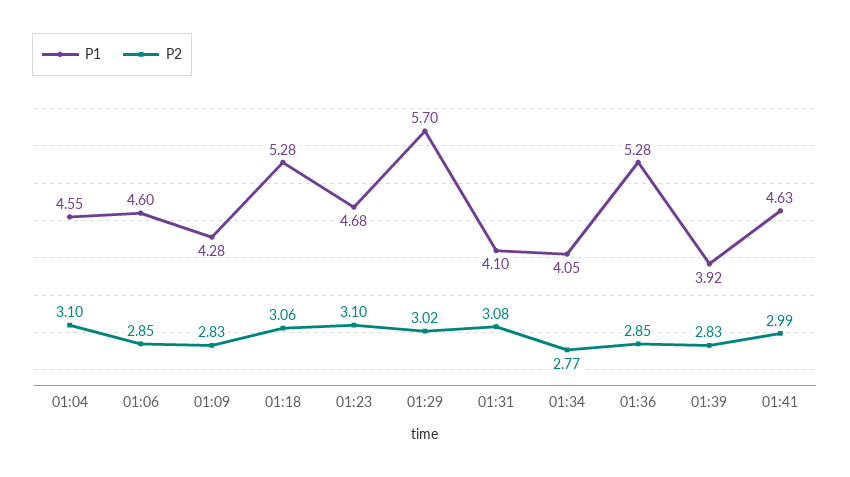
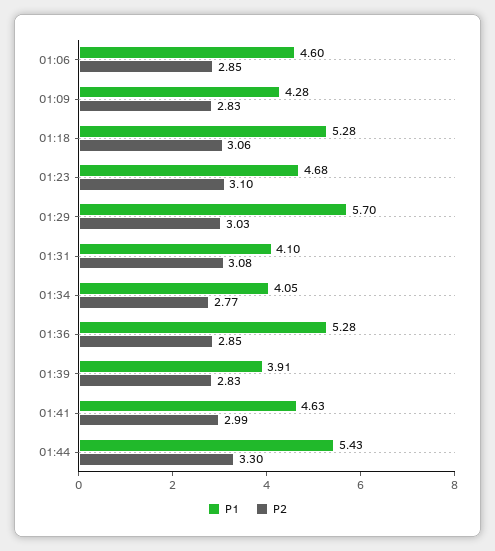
P1, 01:04: 4.55 -> none
P2, 01:04: 3.1 -> none
P2, 01:29: 3.02 -> 3.03
P1, 01:39: 3.92 -> 3.91
P1, 01:44: none -> 5.43
P2, 01:44: none -> 3.3

